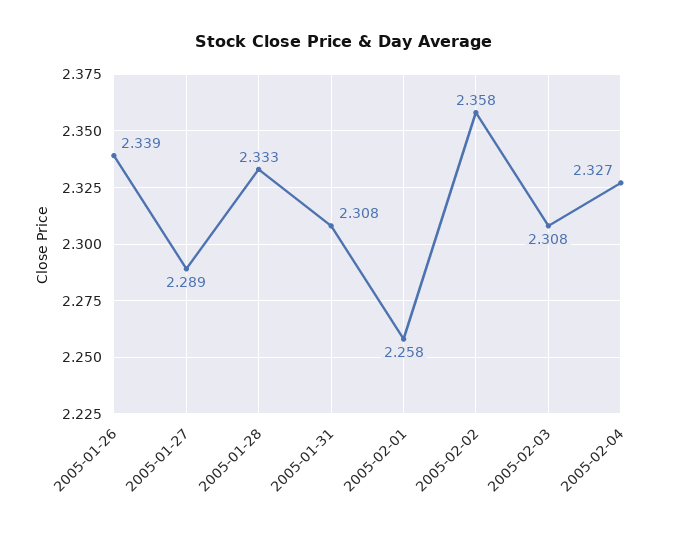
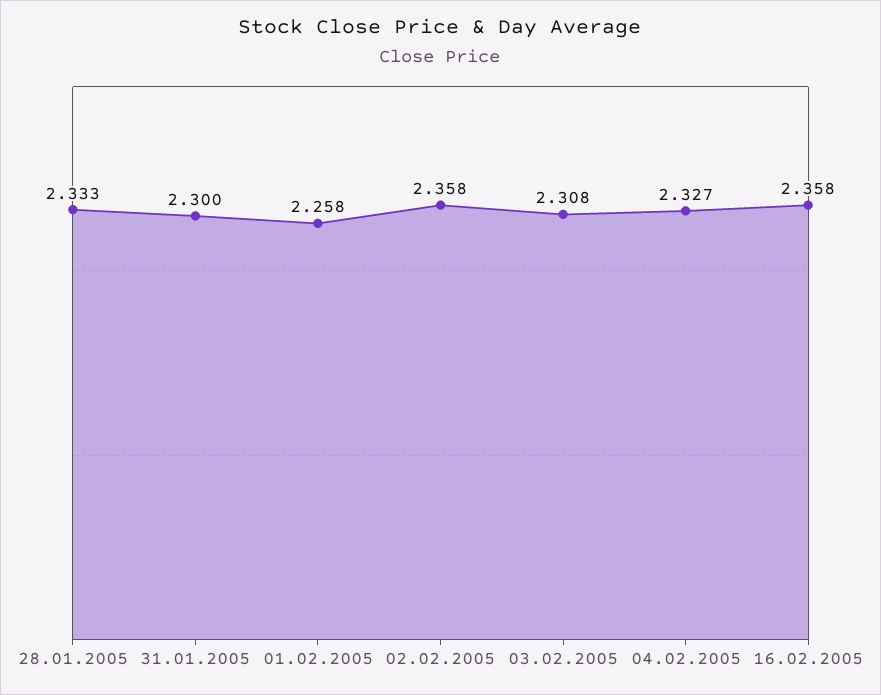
2005-01-26: 2.339 -> none
2005-01-27: 2.289 -> none
2005-01-31: 2.308 -> 2.3
16.02.2005: none -> 2.358

